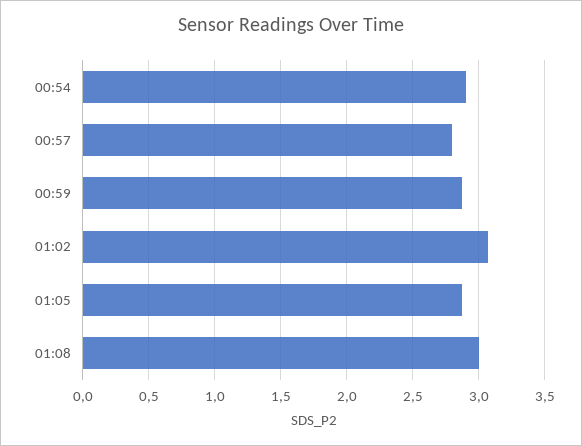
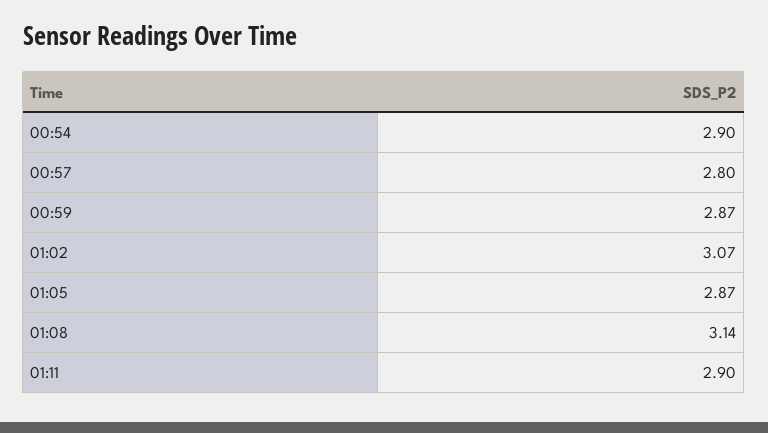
01:08: 3 -> 3.14
01:11: none -> 2.9

